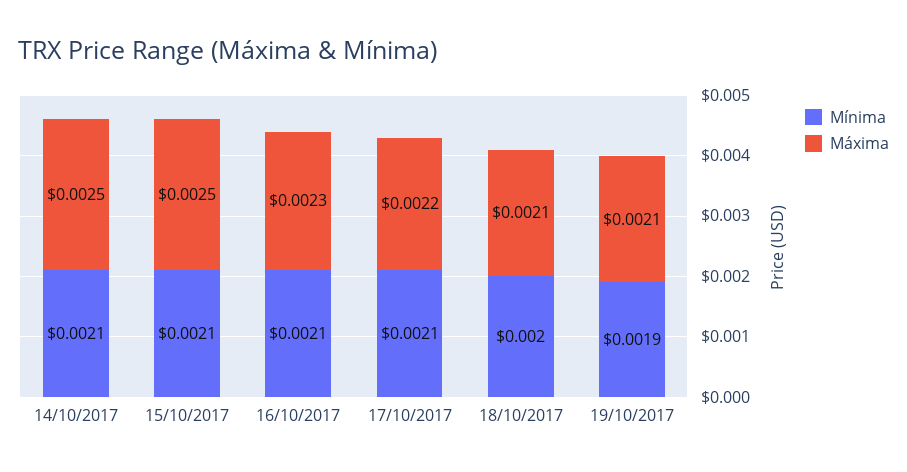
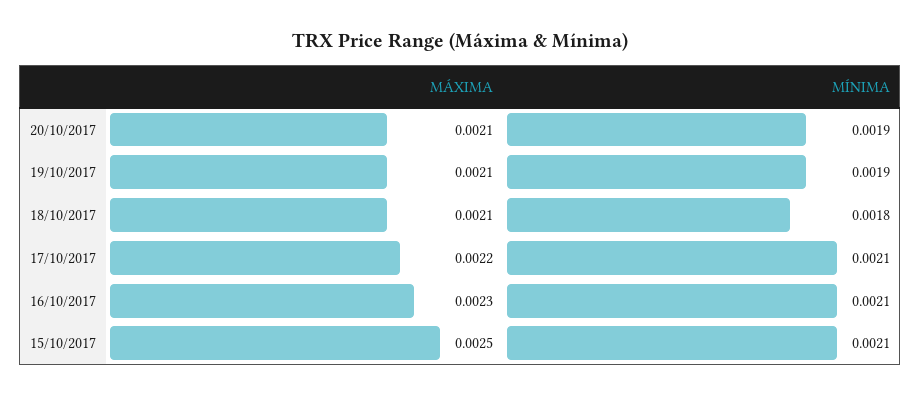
Mínima, 14/10/2017: 0.0021 -> none
Máxima, 14/10/2017: 0.0025 -> none
Mínima, 18/10/2017: 0.002 -> 0.0018
Máxima, 20/10/2017: none -> 0.0021
Mínima, 20/10/2017: none -> 0.0019

